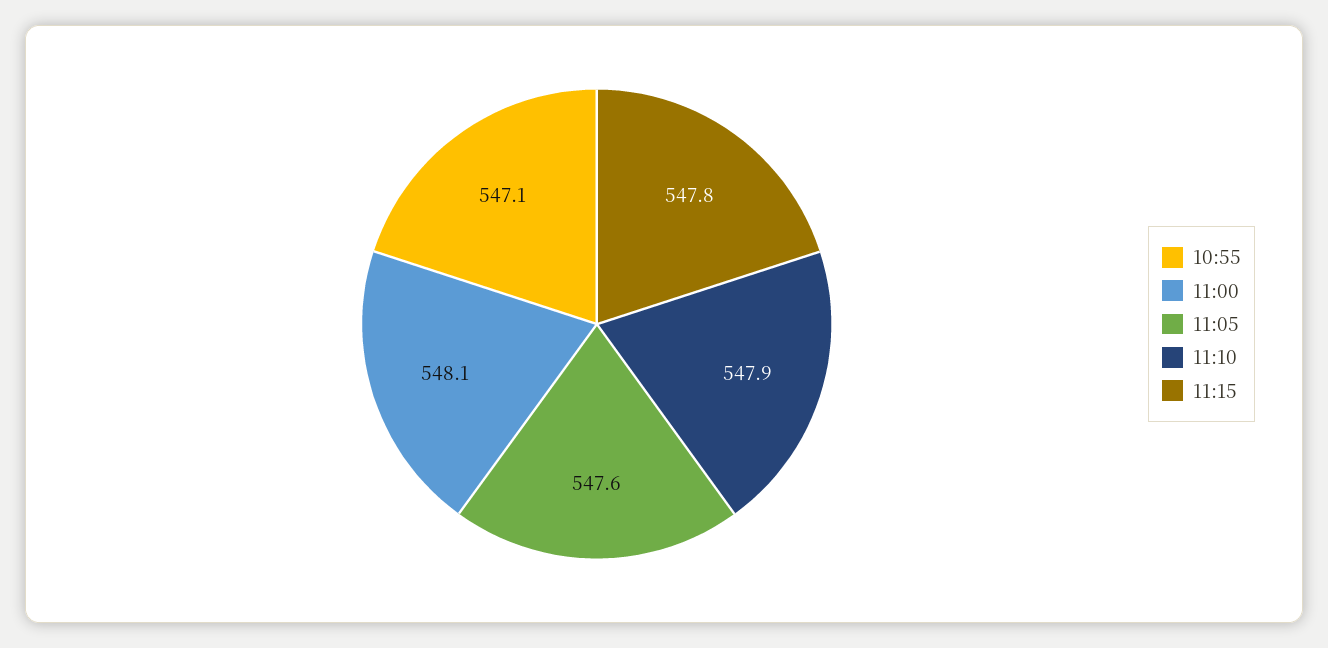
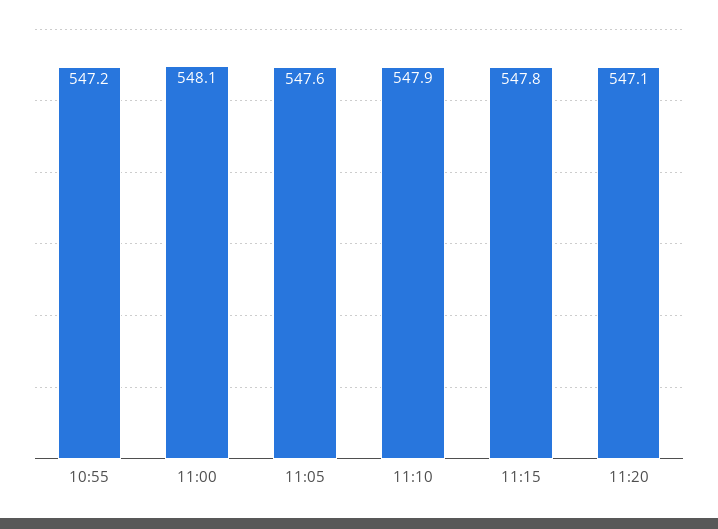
10:55: 547.1 -> 547.2
11:20: none -> 547.1

